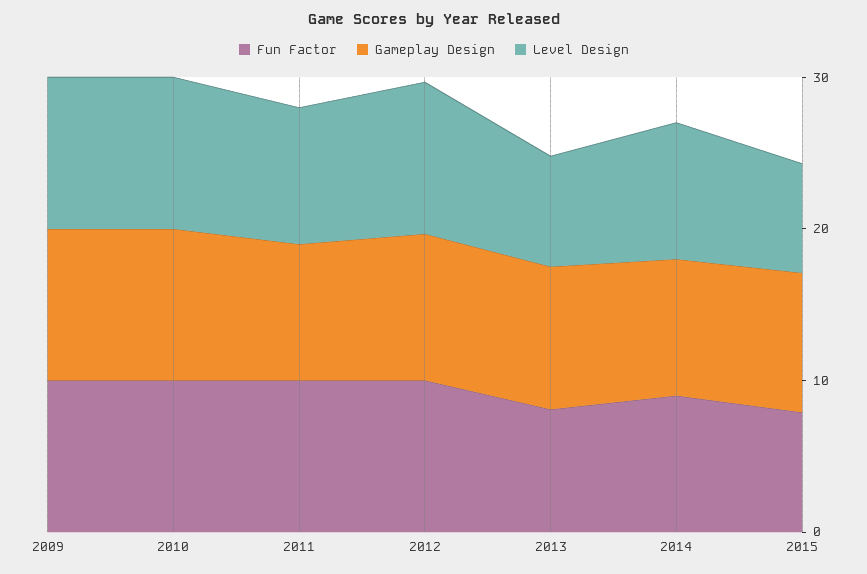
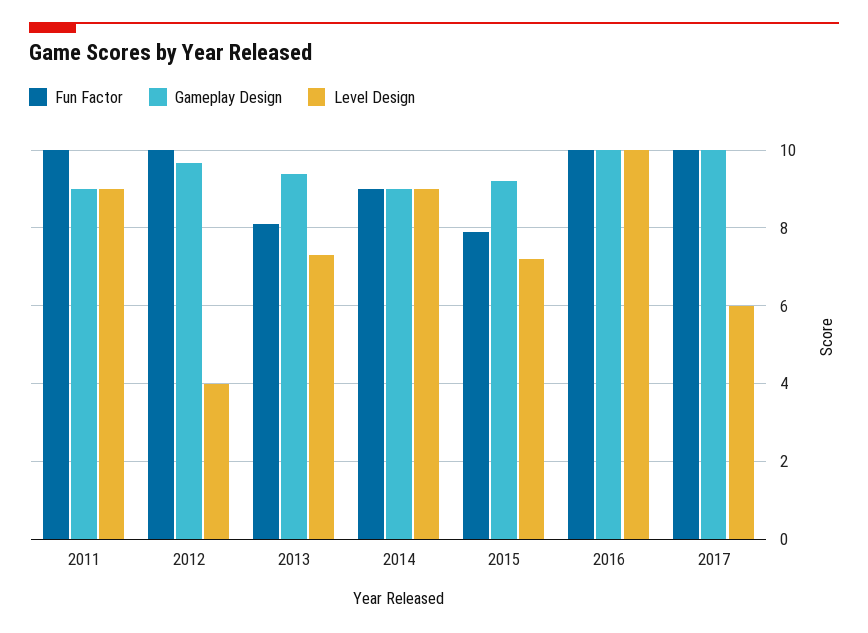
Fun Factor, 2009: 10 -> none
Gameplay Design, 2009: 10 -> none
Level Design, 2009: 10 -> none
Fun Factor, 2010: 10 -> none
Gameplay Design, 2010: 10 -> none
Level Design, 2010: 10 -> none
Level Design, 2012: 10 -> 4
Fun Factor, 2016: none -> 10
Gameplay Design, 2016: none -> 10
Level Design, 2016: none -> 10
Fun Factor, 2017: none -> 10
Gameplay Design, 2017: none -> 10
Level Design, 2017: none -> 6

